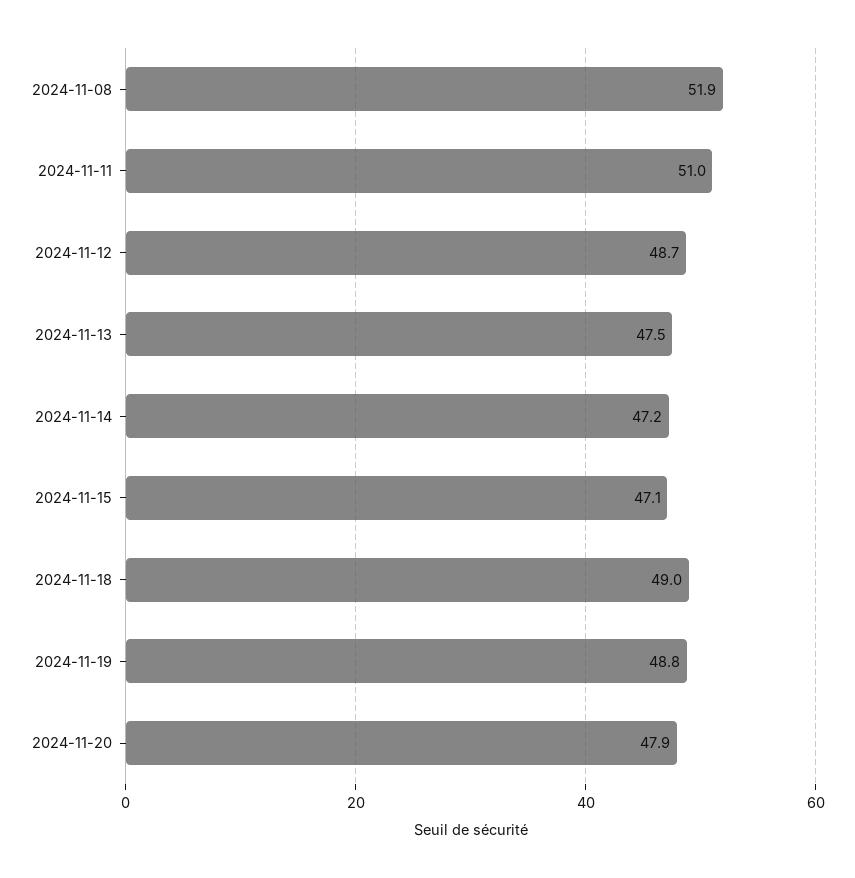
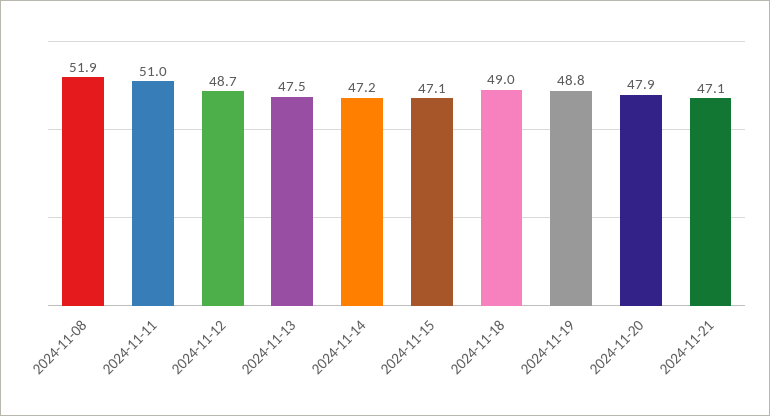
2024-11-21: none -> 47.1

